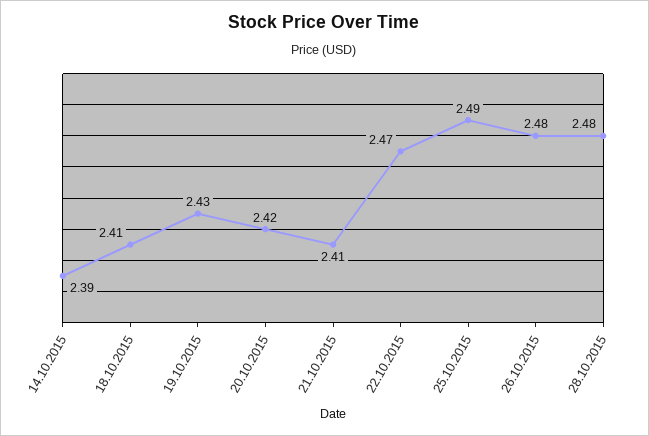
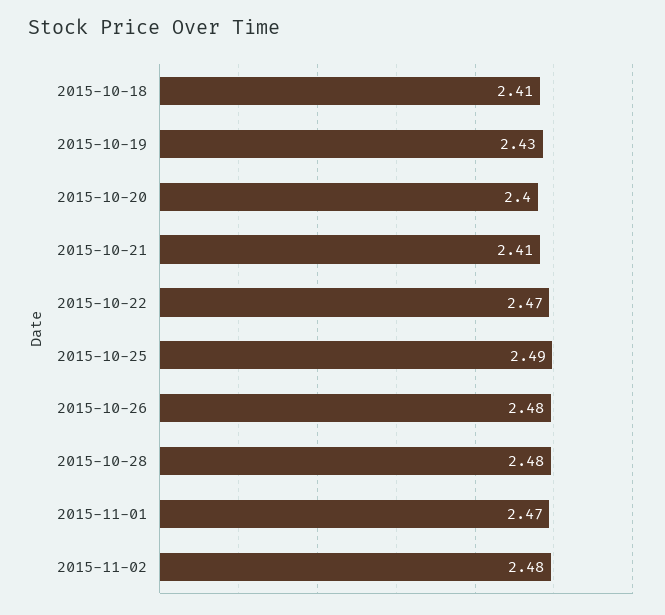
14.10.2015: 2.39 -> none
20.10.2015: 2.42 -> 2.4
2015-11-01: none -> 2.47
2015-11-02: none -> 2.48

